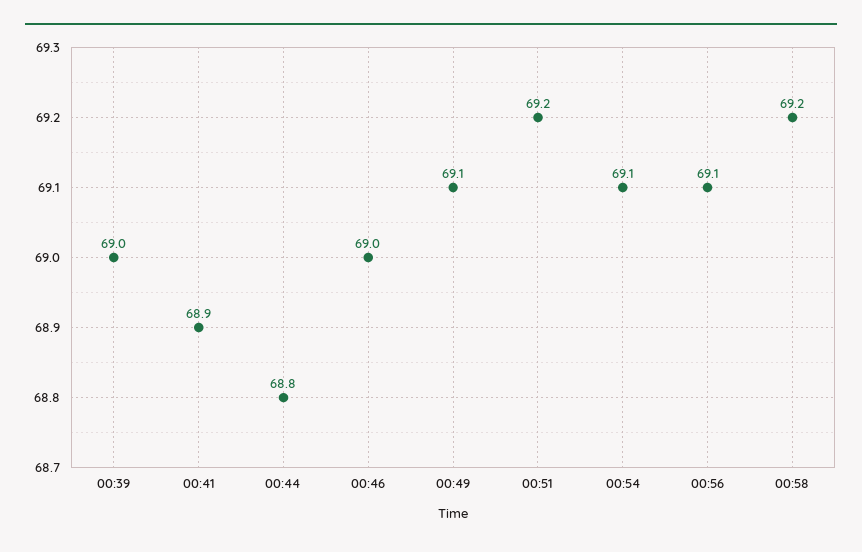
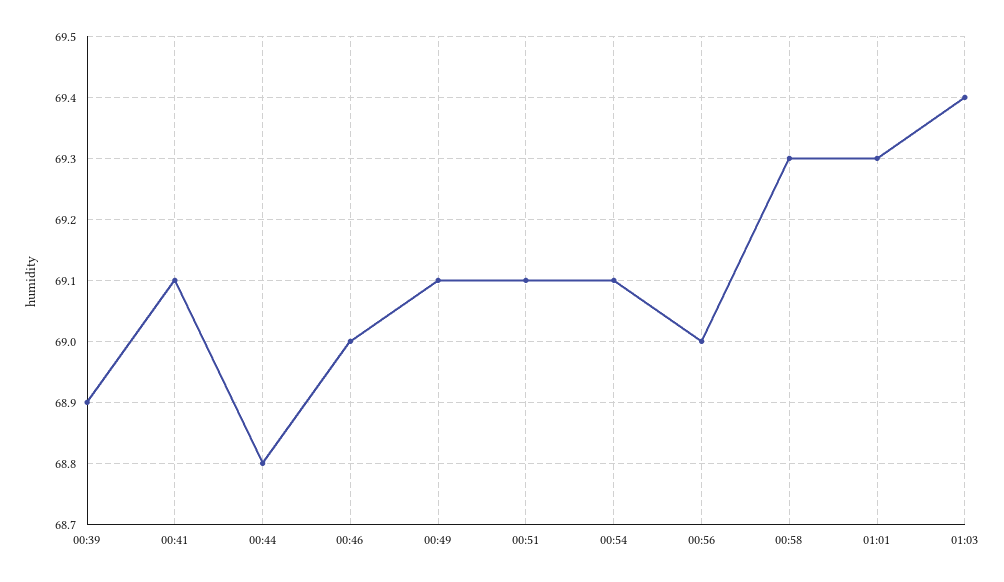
00:39: 69 -> 68.9
00:41: 68.9 -> 69.1
00:51: 69.2 -> 69.1
00:56: 69.1 -> 69
00:58: 69.2 -> 69.3
01:01: none -> 69.3
01:03: none -> 69.4

